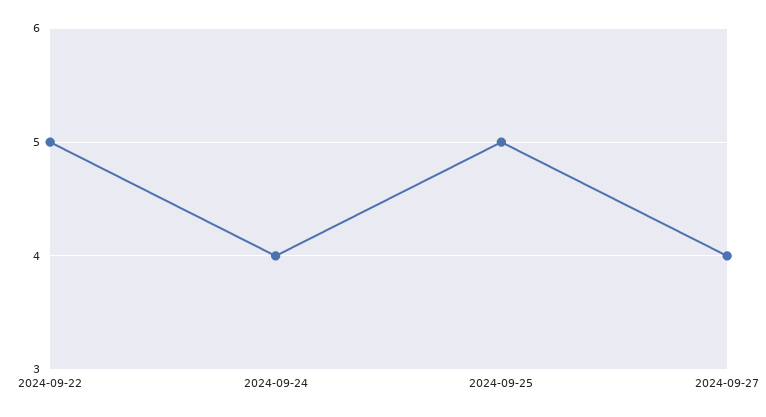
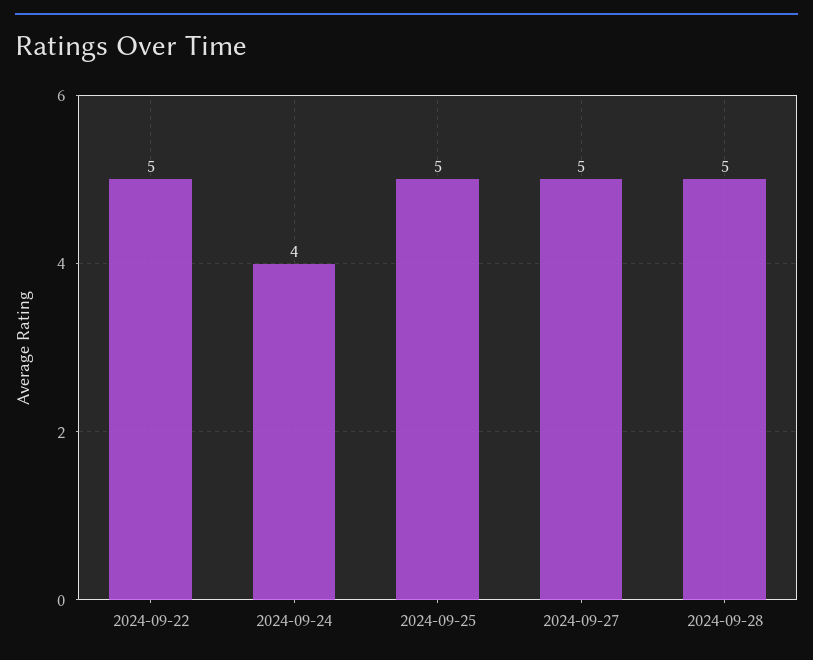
2024-09-27: 4 -> 5
2024-09-28: none -> 5

